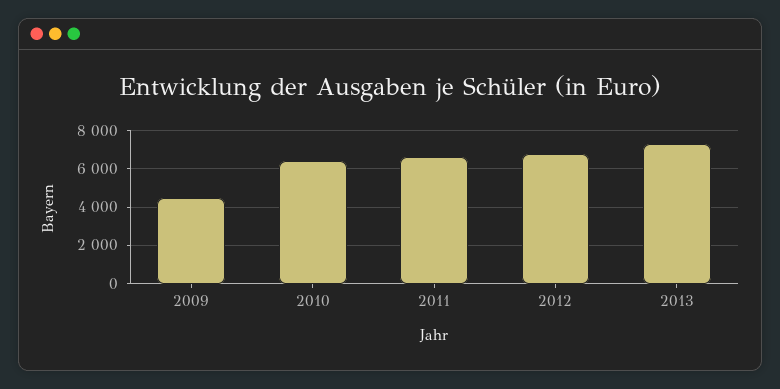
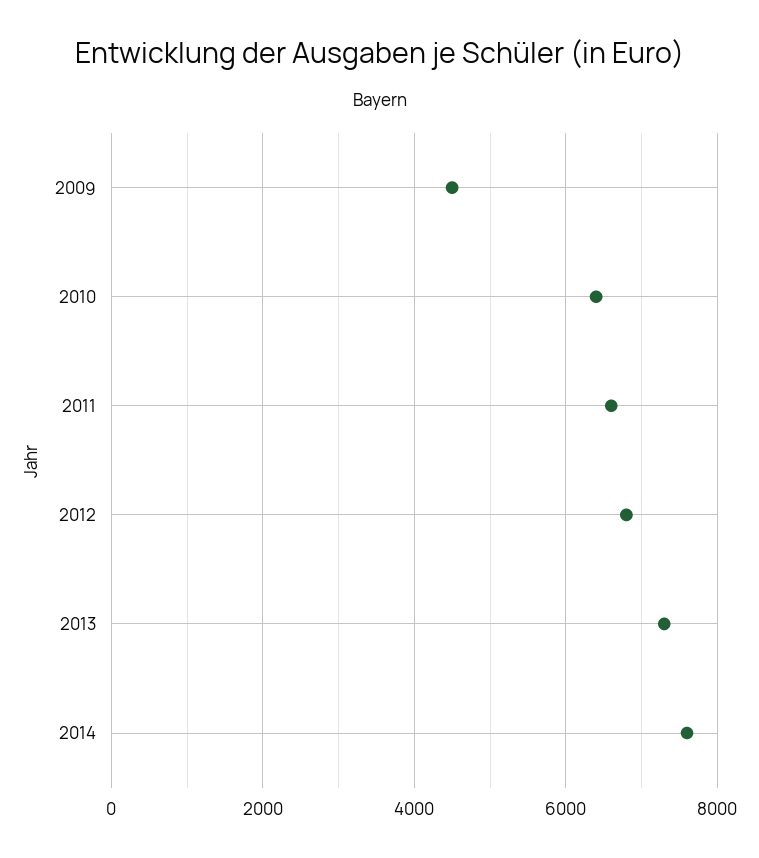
2014: none -> 7600

